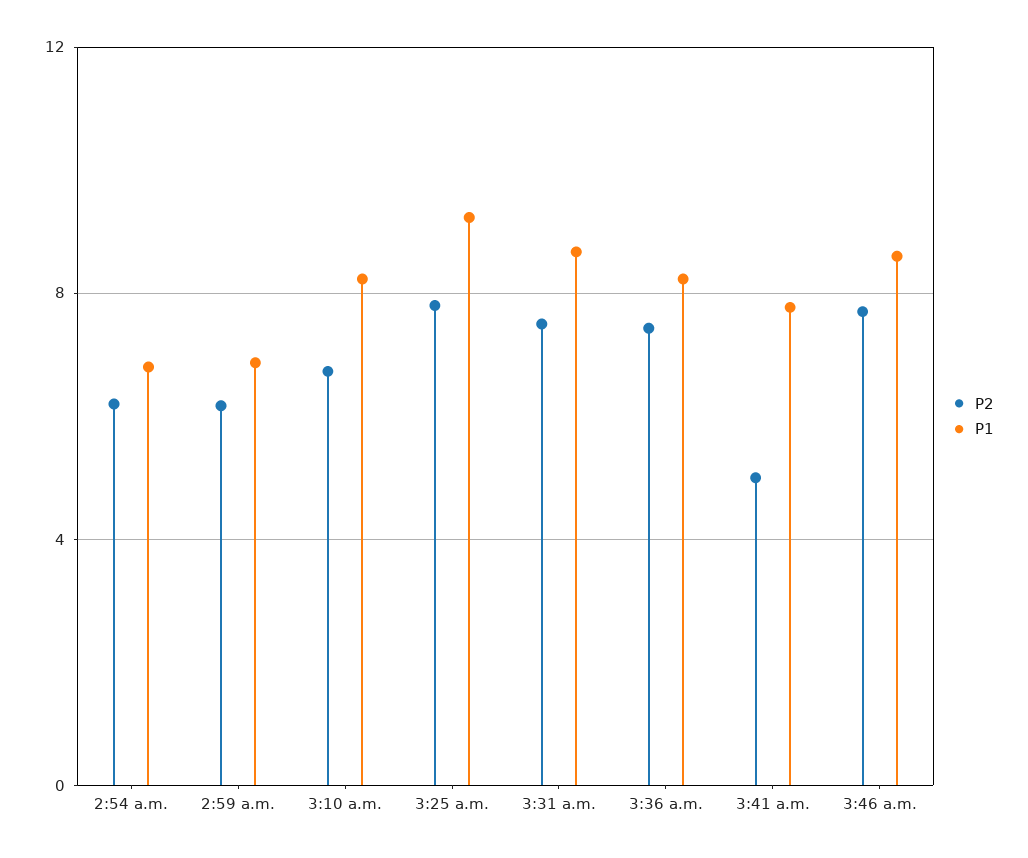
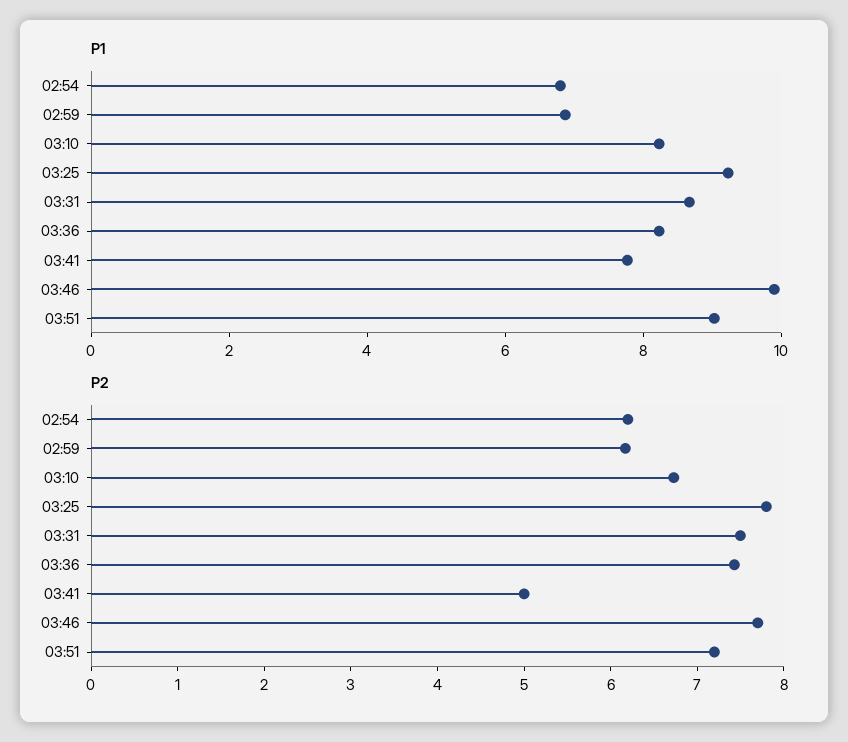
P1, 3:46 a.m.: 8.5 -> 10
P1, 03:51: none -> 9
P2, 03:51: none -> 7.2

